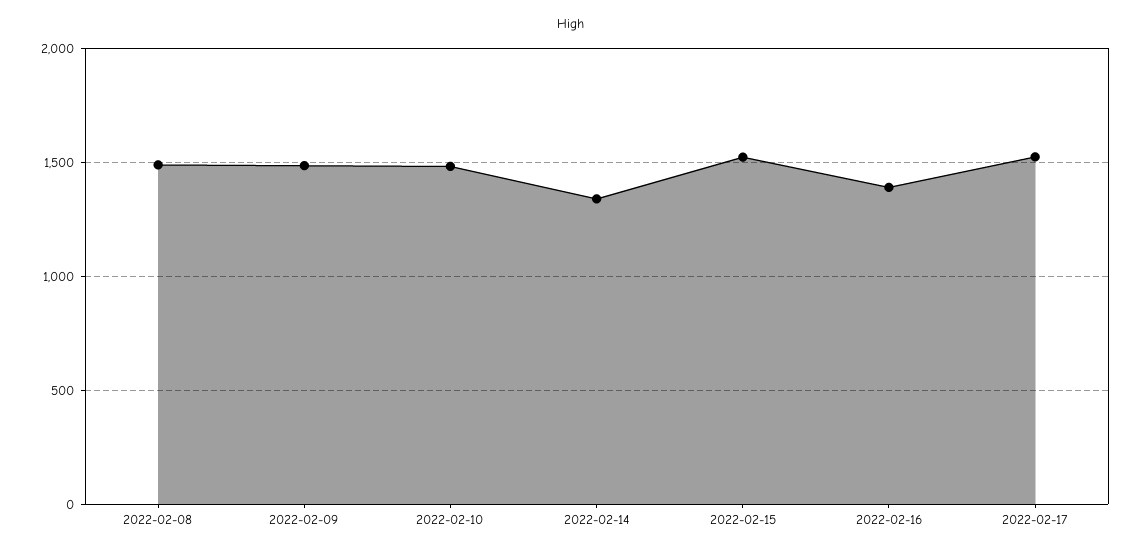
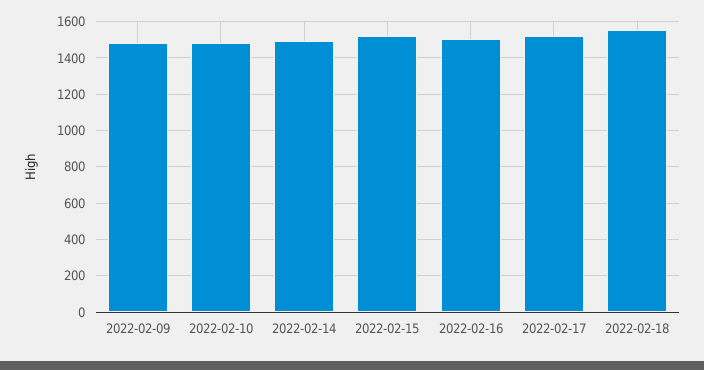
2022-02-08: 1500 -> none
2022-02-14: 1350 -> 1500
2022-02-16: 1400 -> 1500
2022-02-18: none -> 1550

